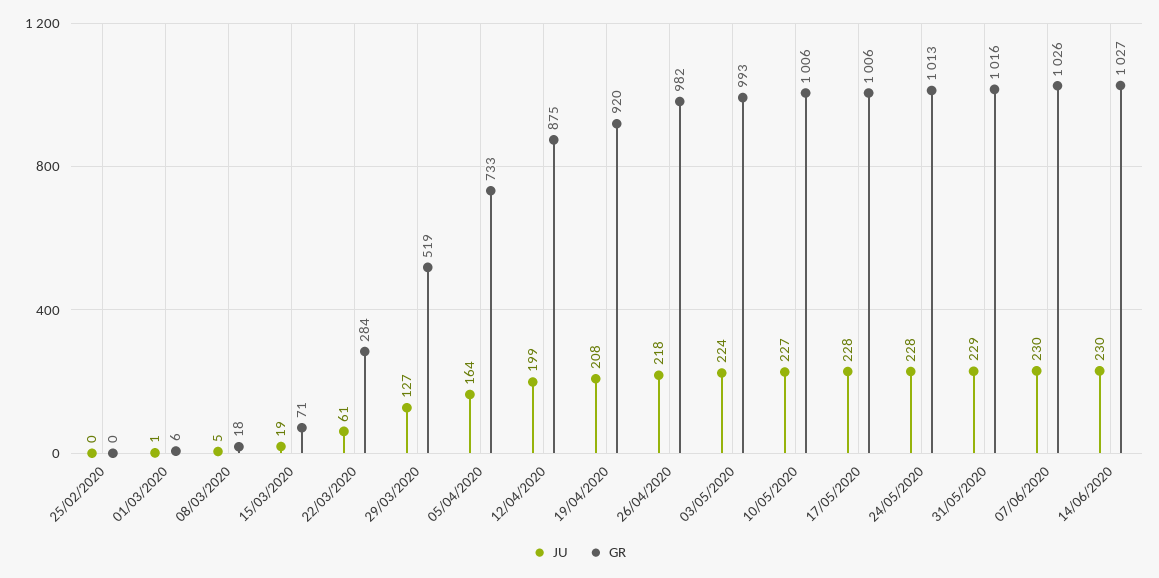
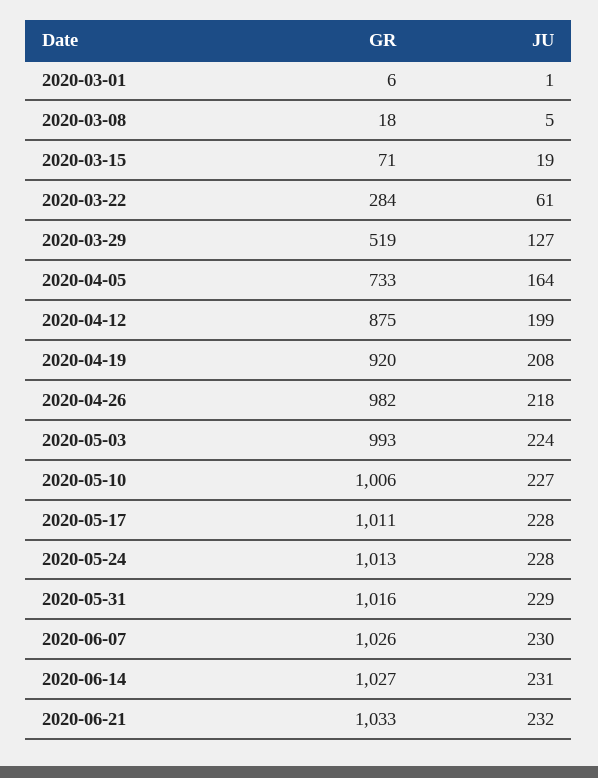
JU, 25/02/2020: 0 -> none
GR, 25/02/2020: 0 -> none
GR, 17/05/2020: 1006 -> 1011
JU, 14/06/2020: 230 -> 231
GR, 2020-06-21: none -> 1033
JU, 2020-06-21: none -> 232

